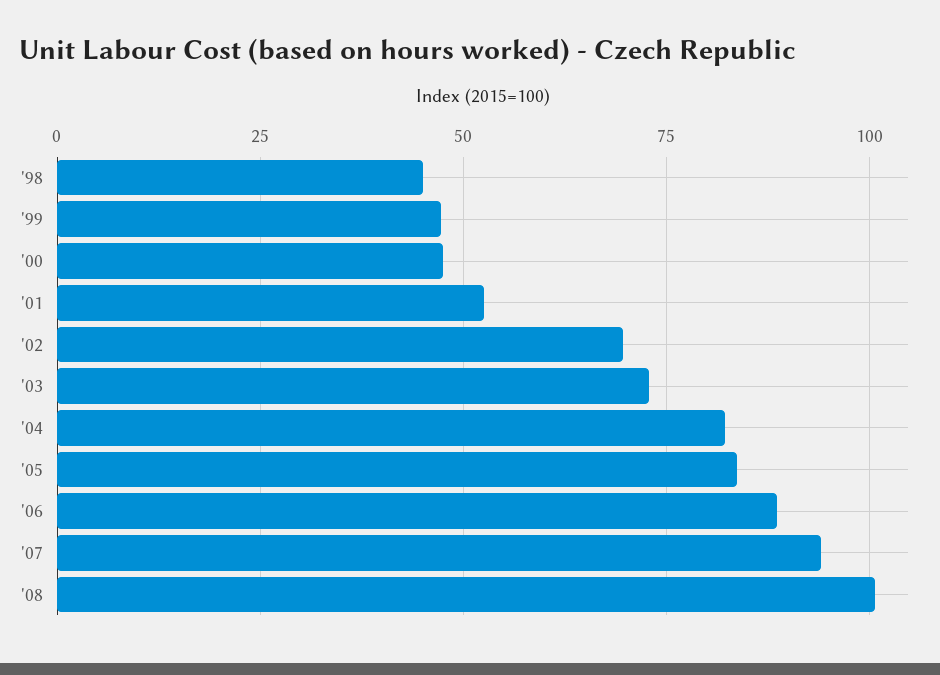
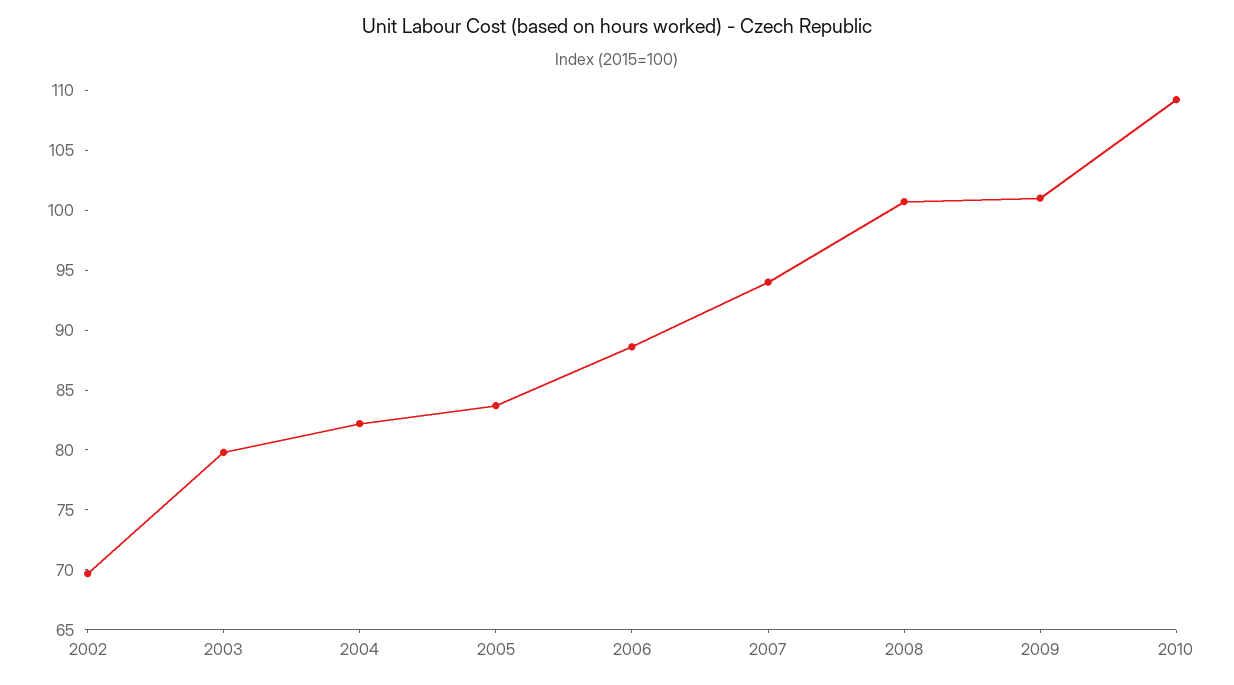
'98: 45 -> none
'99: 47.5 -> none
'00: 47.5 -> none
'01: 52.5 -> none
'03: 72.5 -> 80
2009: none -> 101
2010: none -> 109

